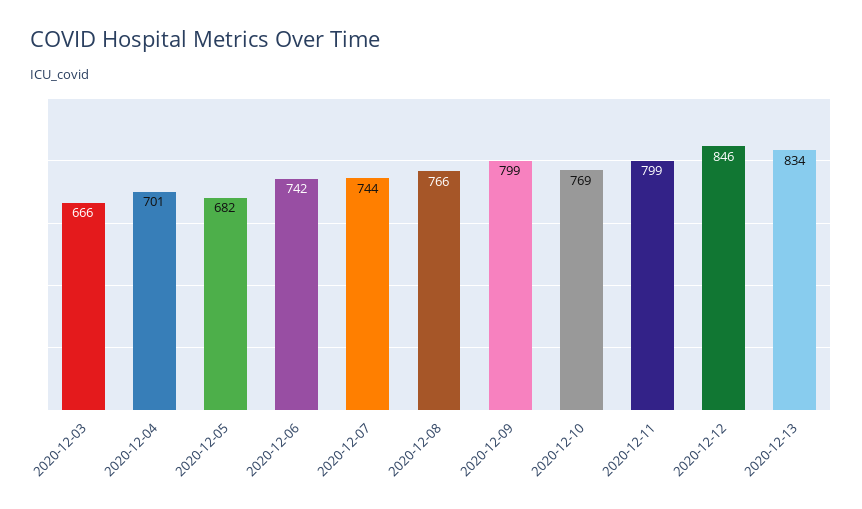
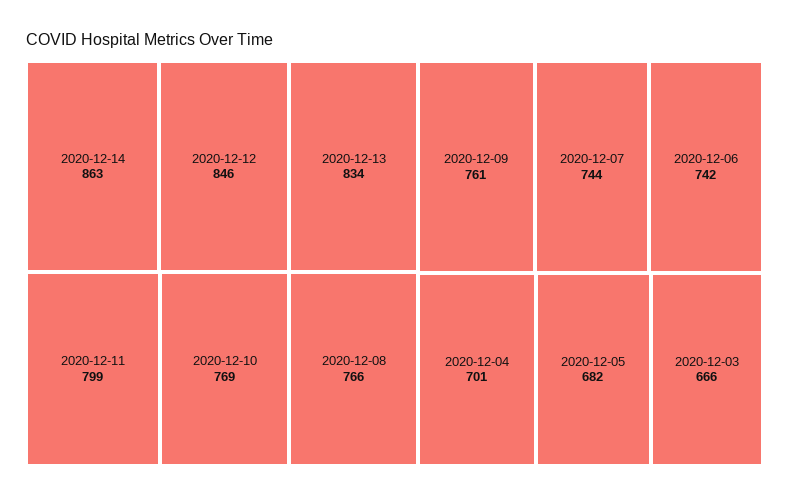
2020-12-09: 799 -> 761
2020-12-14: none -> 863

